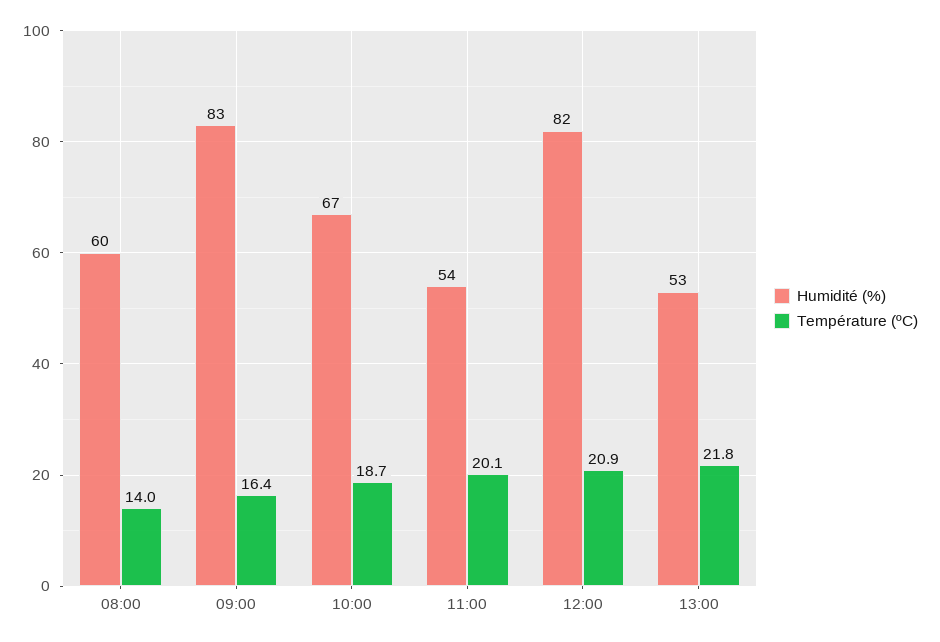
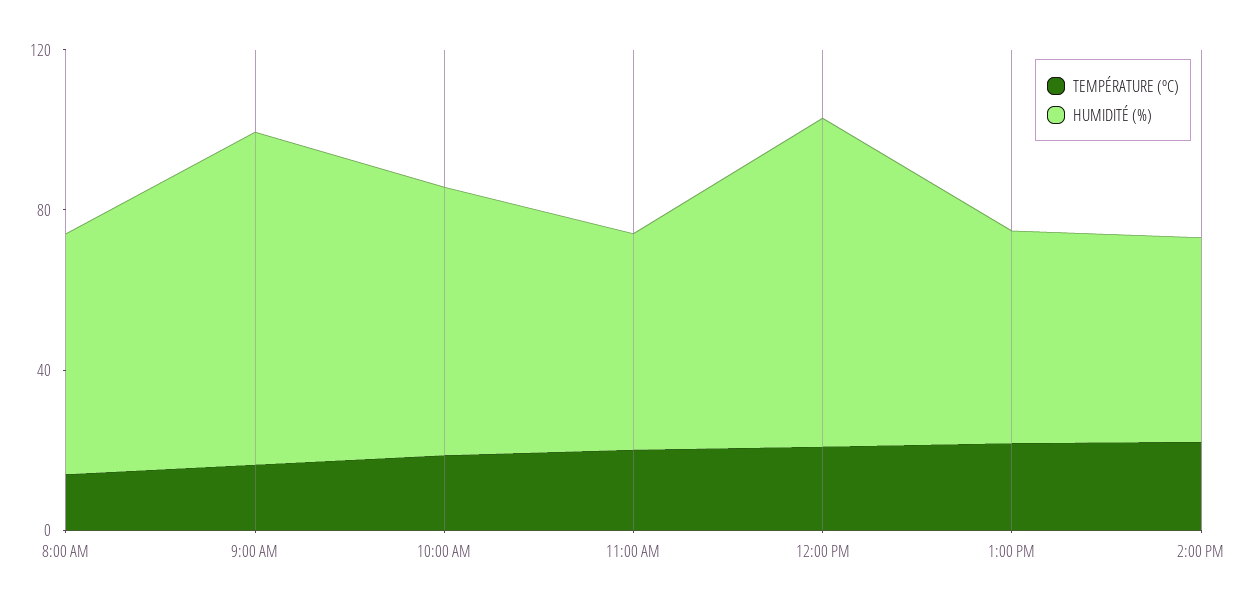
Température (ºC), 2:00 PM: none -> 20
Humidité (%), 2:00 PM: none -> 50

